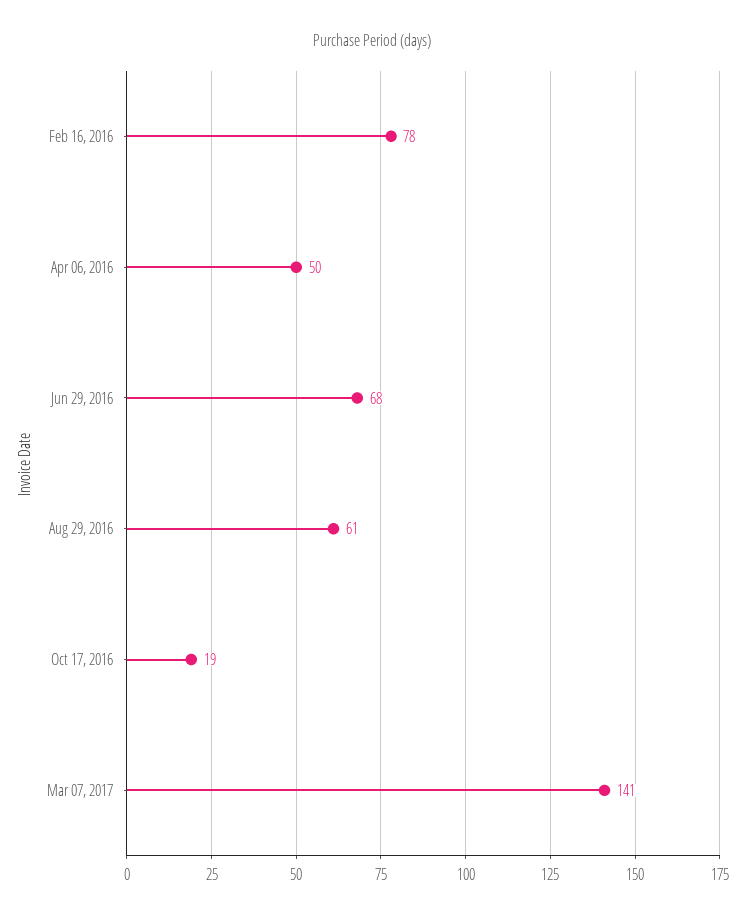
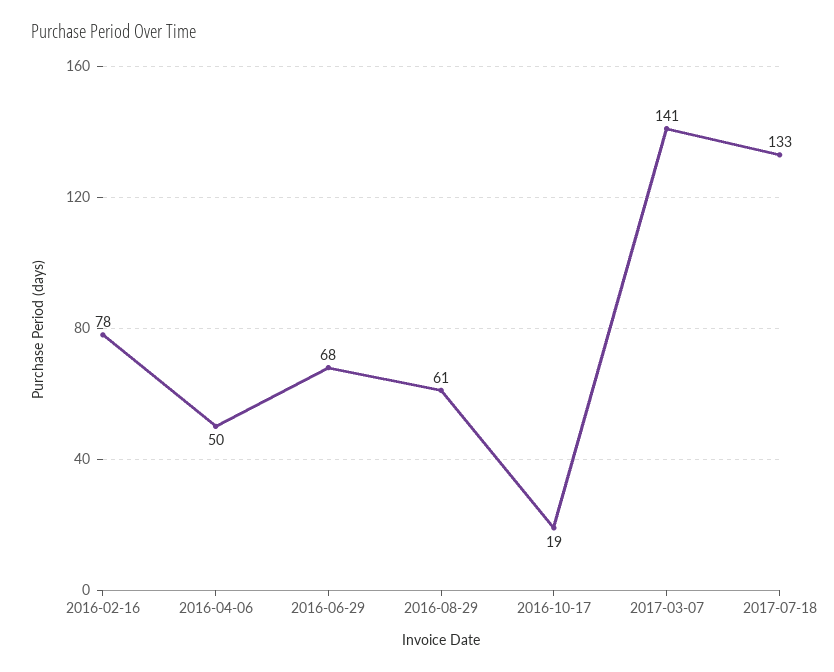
2017-07-18: none -> 133

